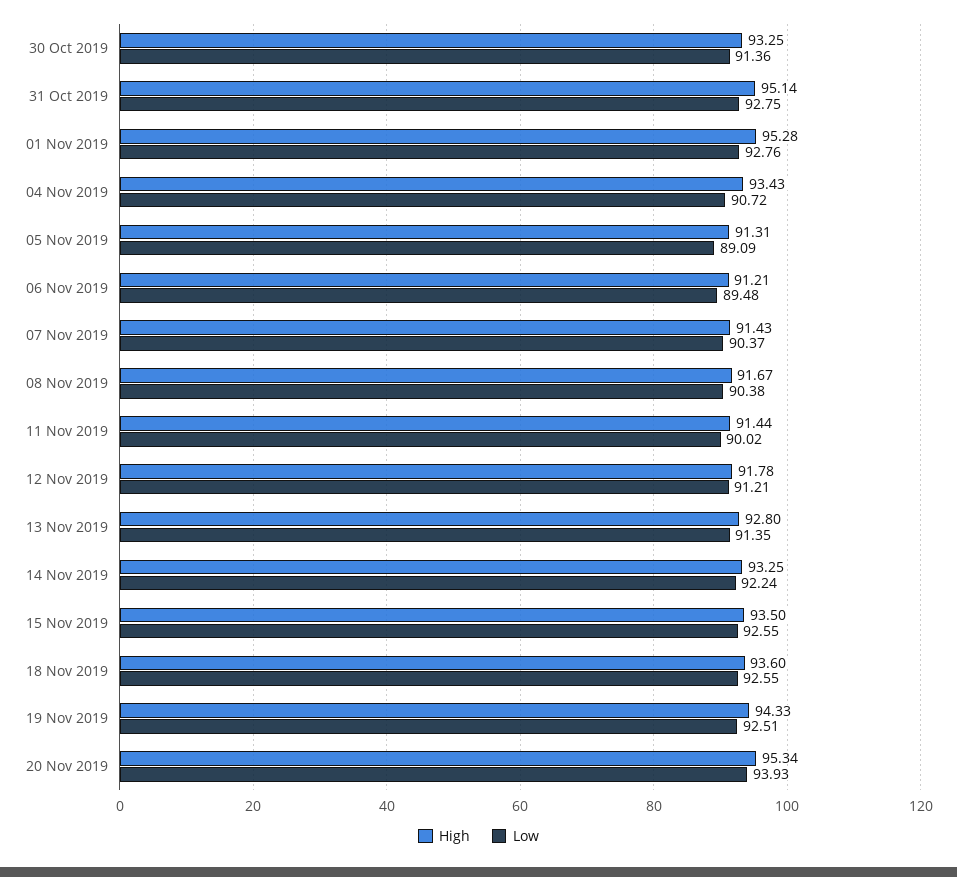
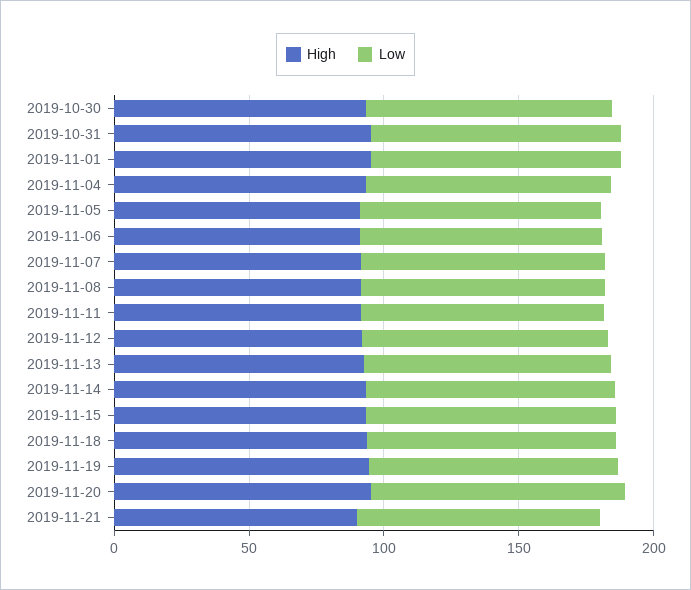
High, 2019-11-21: none -> 90
Low, 2019-11-21: none -> 90

